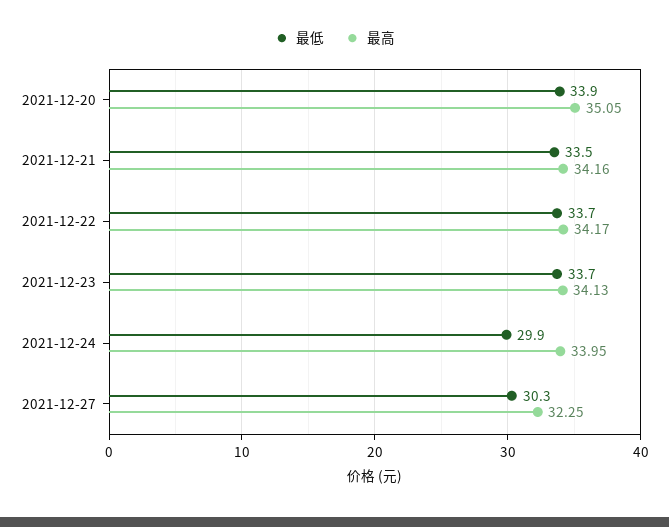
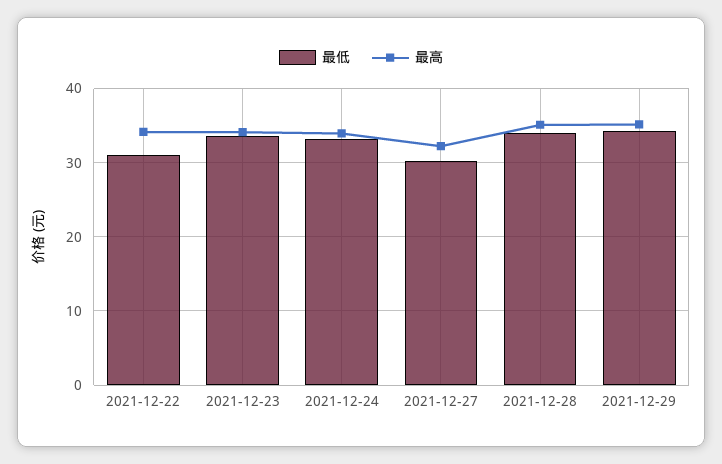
最低, 2021-12-20: 33.9 -> none
最高, 2021-12-20: 35.05 -> none
最低, 2021-12-21: 33.5 -> none
最高, 2021-12-21: 34.16 -> none
最低, 2021-12-22: 33.7 -> 31
最低, 2021-12-24: 29.9 -> 33
最低, 2021-12-28: none -> 34
最高, 2021-12-28: none -> 35
最低, 2021-12-29: none -> 34
最高, 2021-12-29: none -> 35

